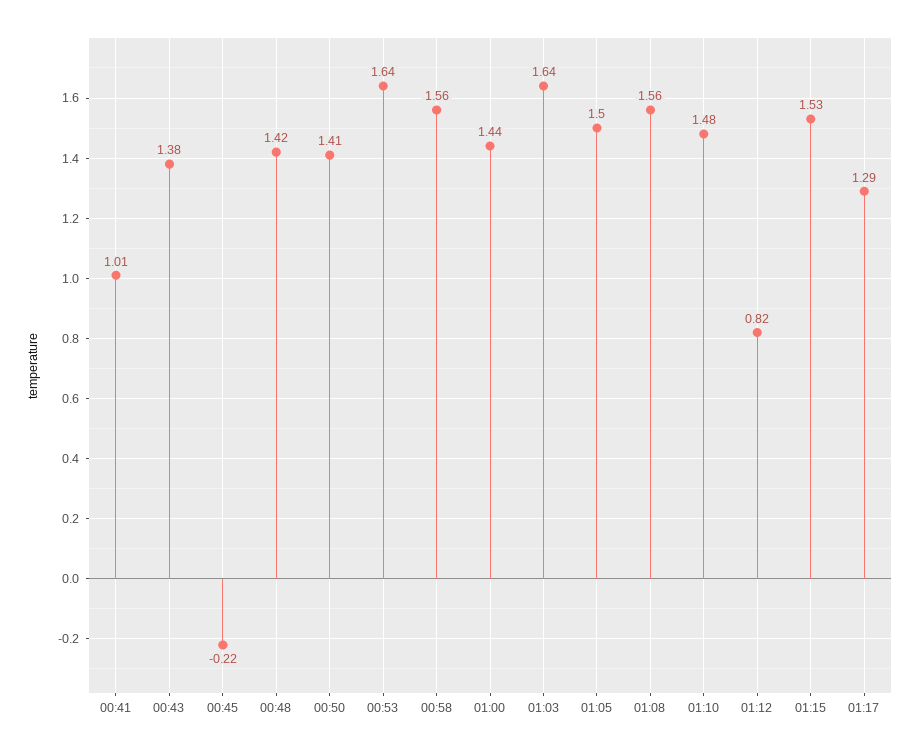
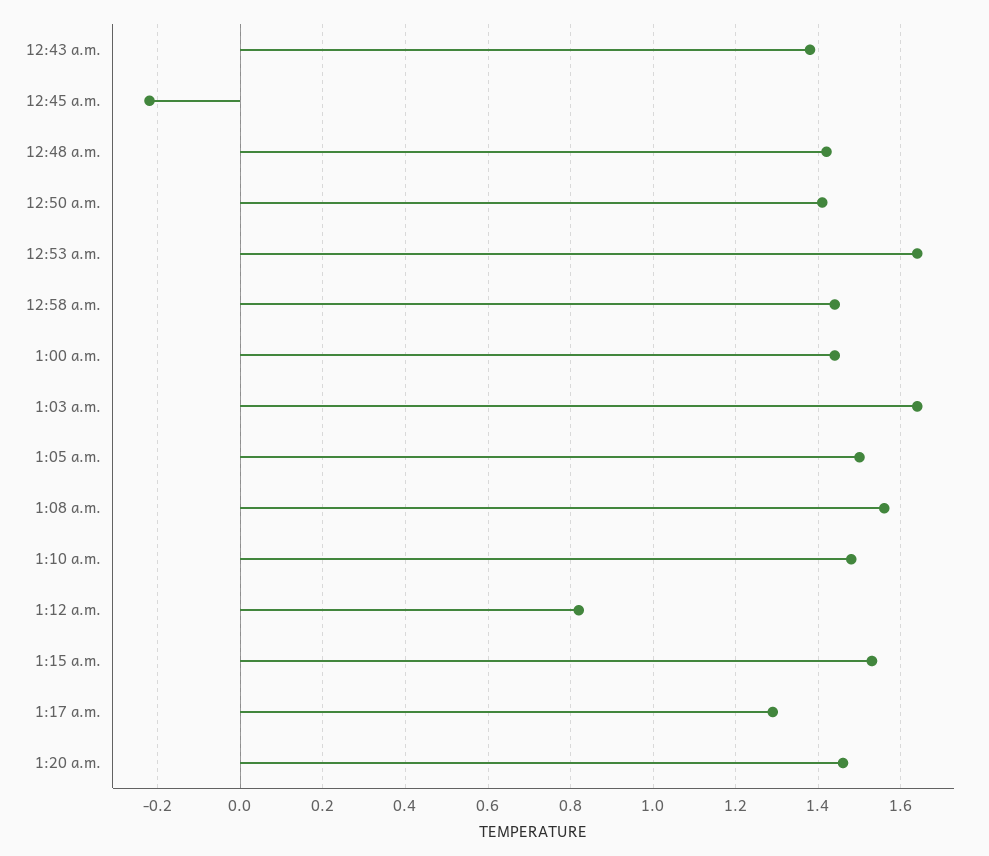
00:41: 1.01 -> none
00:58: 1.56 -> 1.45
1:20 a.m.: none -> 1.45

